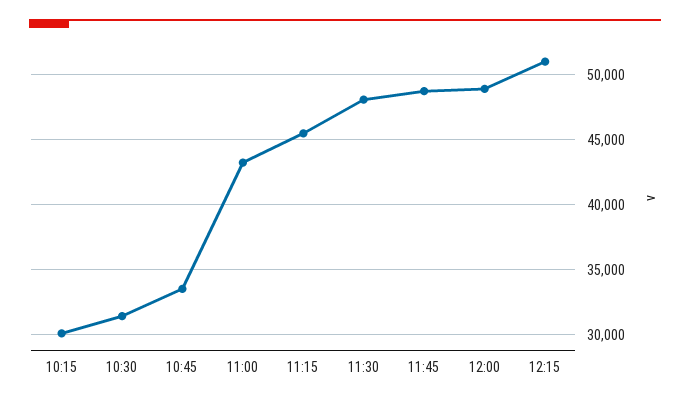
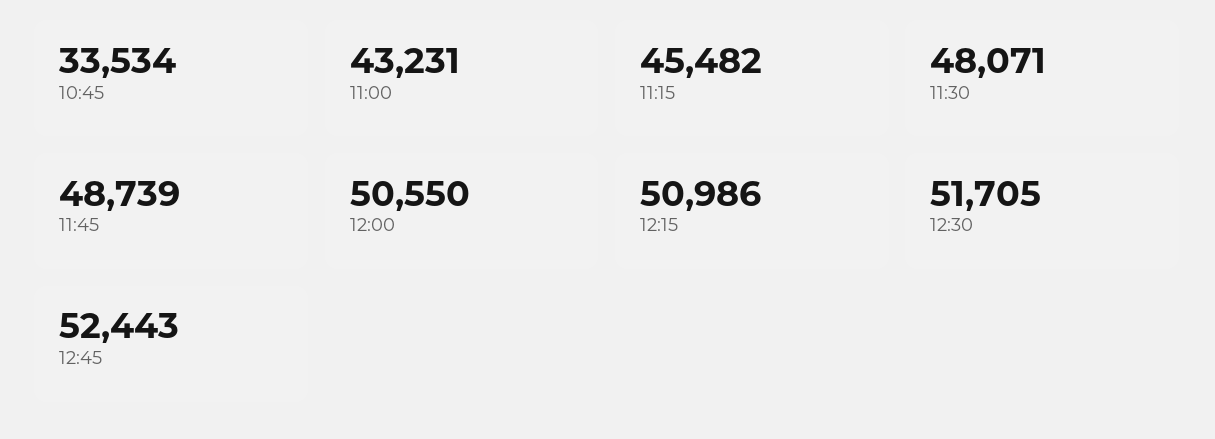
10:15: 30000 -> none
10:30: 31500 -> none
12:00: 49000 -> 50550
12:30: none -> 51705
12:45: none -> 52443

